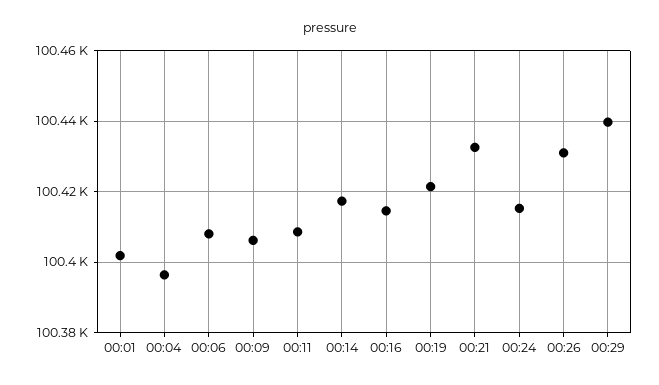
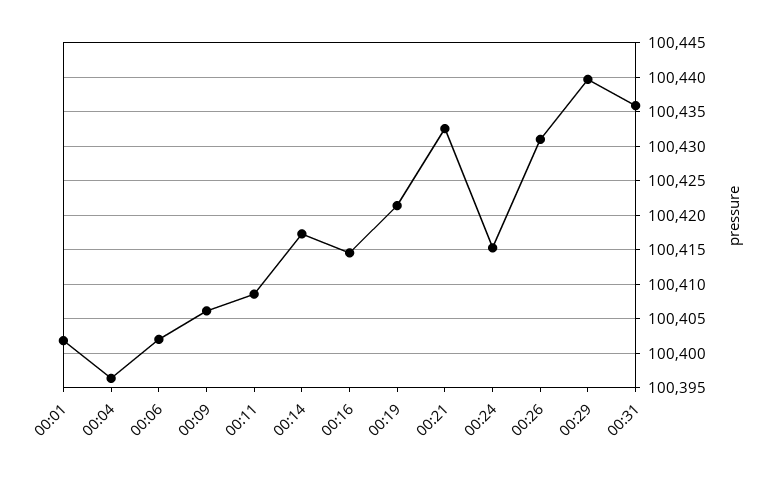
00:06: 100408 -> 100402
00:31: none -> 100436

